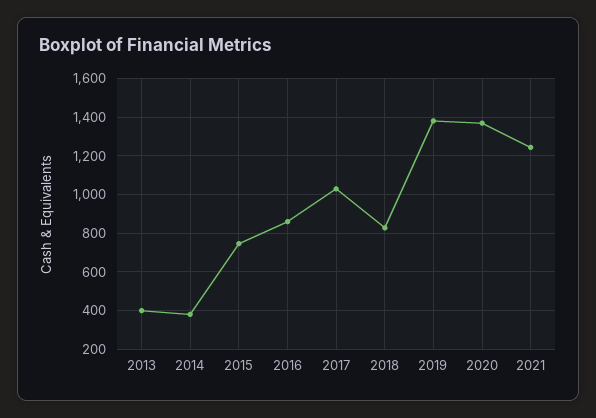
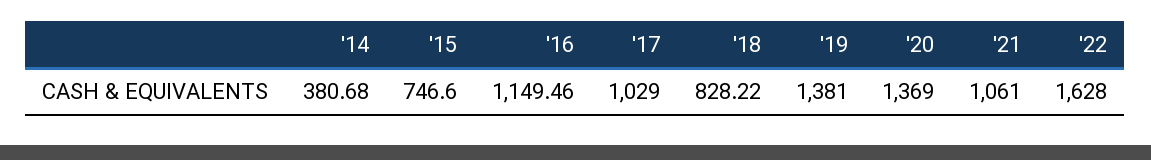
2013: 400 -> none
2016: 850 -> 1149.46
2021: 1250 -> 1061
'22: none -> 1628

